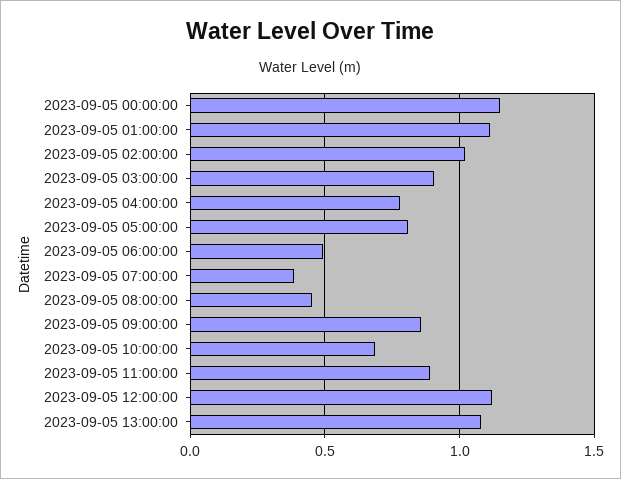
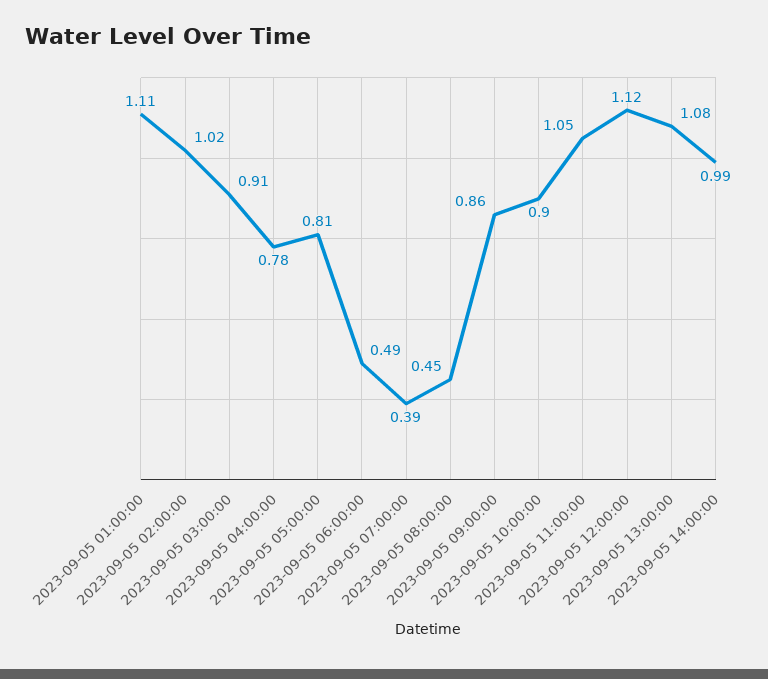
2023-09-05 00:00:00: 1.15 -> none
2023-09-05 10:00:00: 0.7 -> 0.9
2023-09-05 11:00:00: 0.9 -> 1.05
2023-09-05 14:00:00: none -> 0.99

